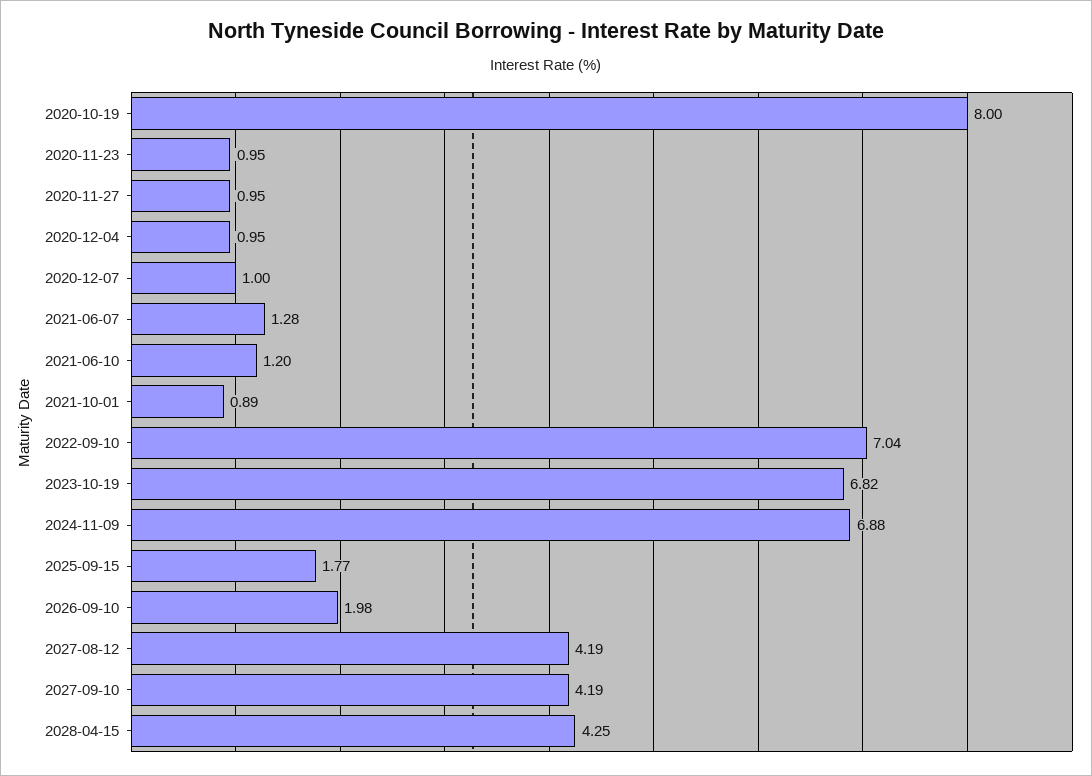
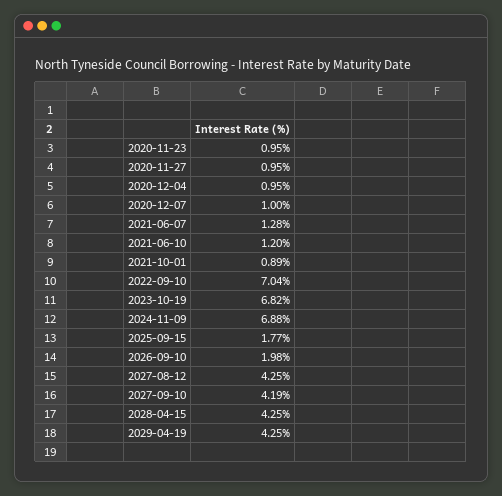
2020-10-19: 8 -> none
2027-08-12: 4.19 -> 4.25
2029-04-19: none -> 4.25

